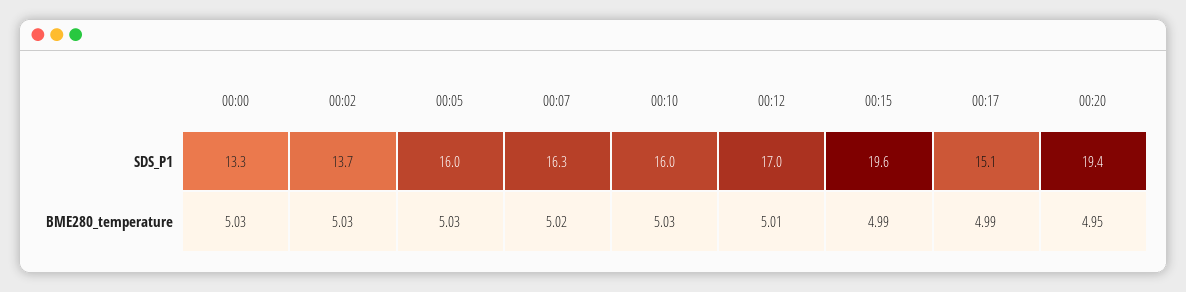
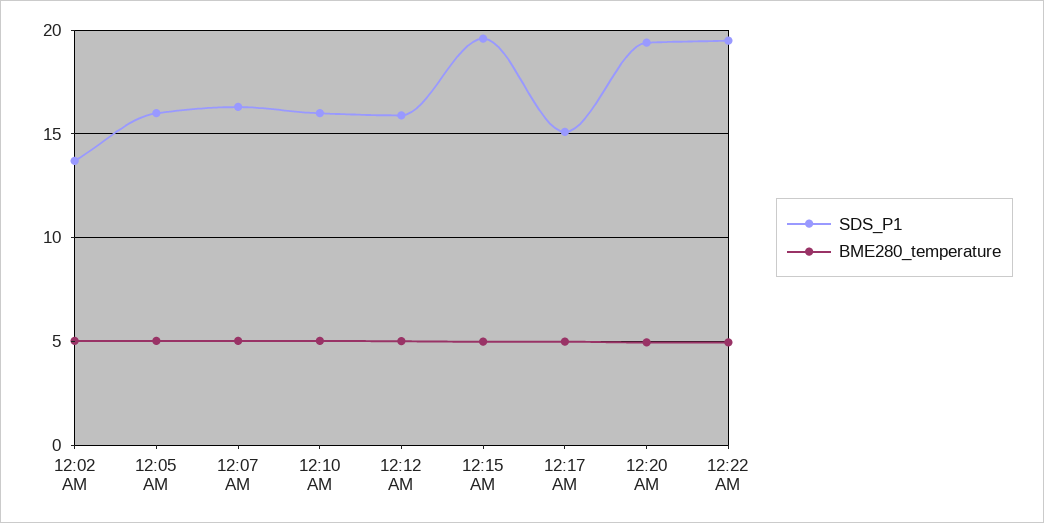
SDS_P1, 00:00: 13.3 -> none
SDS_P1, 00:12: 17 -> 16
BME280_temperature, 00:00: 5.03 -> none
SDS_P1, 12:22 AM: none -> 19.5
BME280_temperature, 12:22 AM: none -> 5

